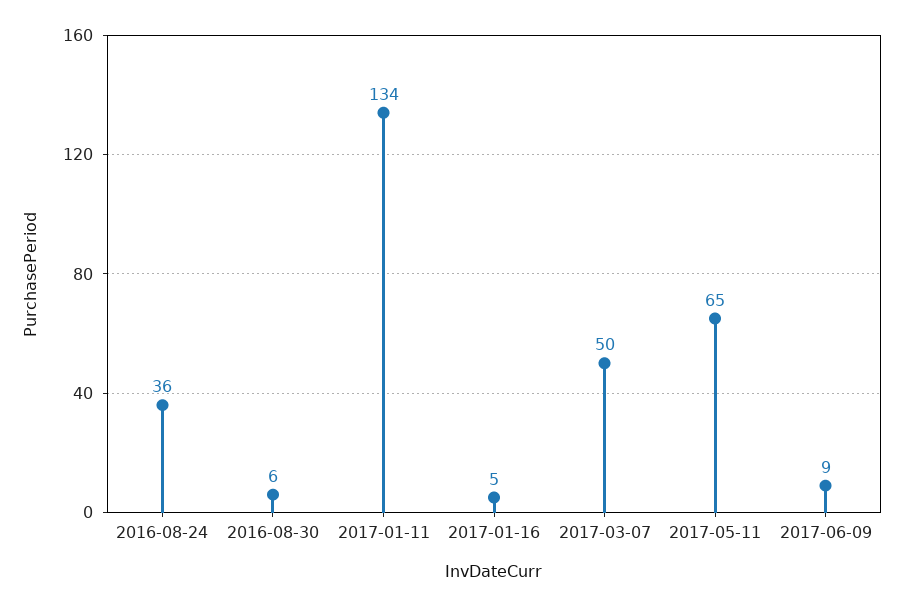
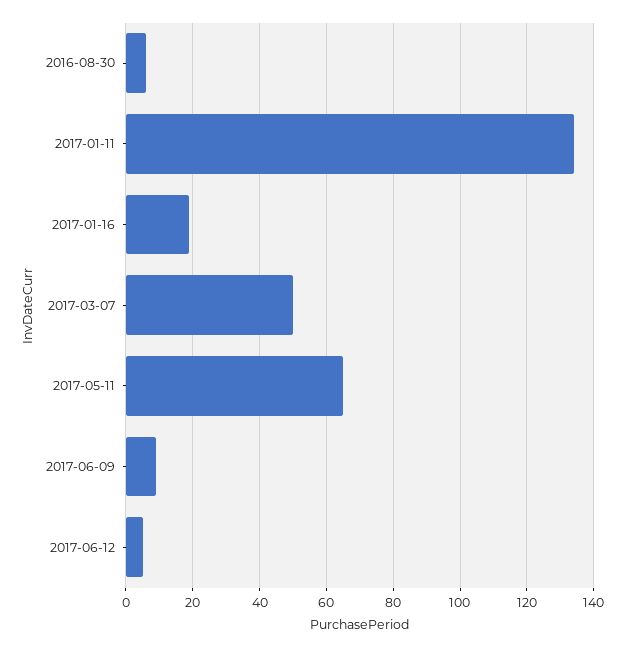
2016-08-24: 36 -> none
2017-01-16: 5 -> 20
2017-06-12: none -> 5

